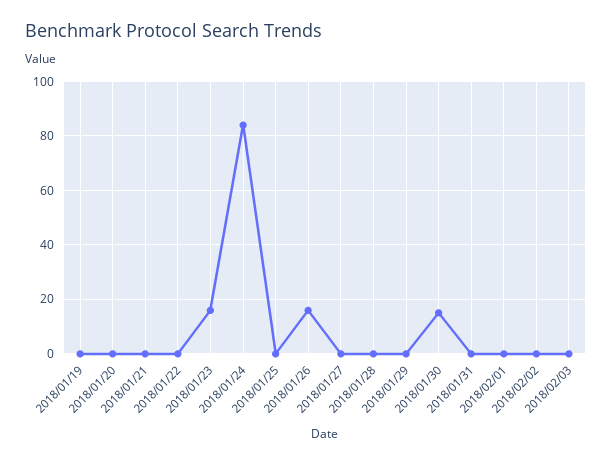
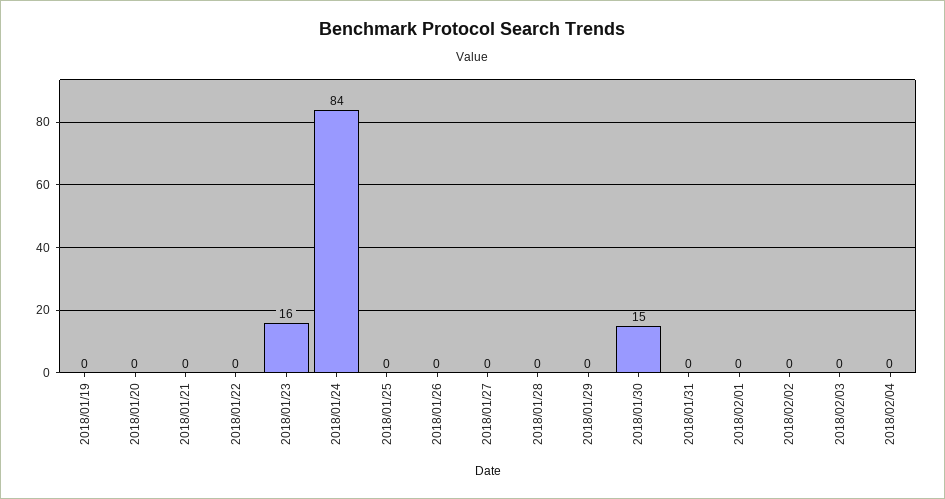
2018/01/26: 15 -> 0
2018/02/04: none -> 0

